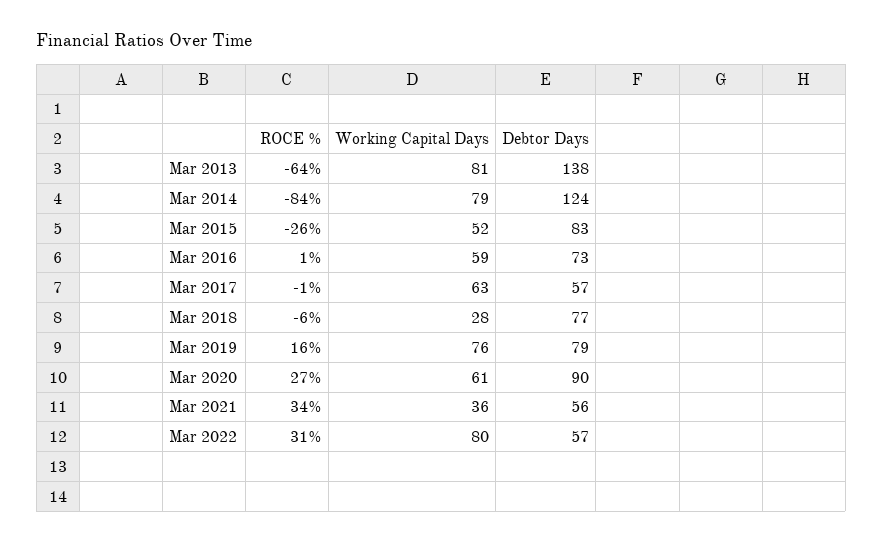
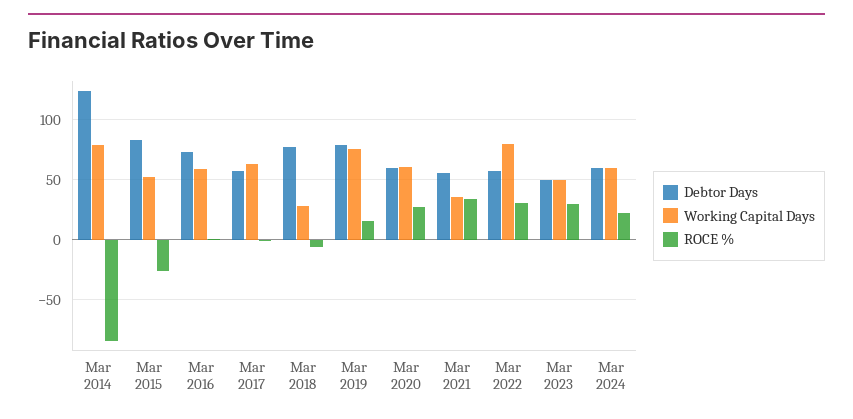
ROCE %, Mar 2013: -64 -> none
Working Capital Days, Mar 2013: 81 -> none
Debtor Days, Mar 2013: 138 -> none
Debtor Days, Mar 2020: 90 -> 60
Debtor Days, Mar 2023: none -> 50
Working Capital Days, Mar 2023: none -> 50
ROCE %, Mar 2023: none -> 30
Debtor Days, Mar 2024: none -> 60
Working Capital Days, Mar 2024: none -> 60
ROCE %, Mar 2024: none -> 20

